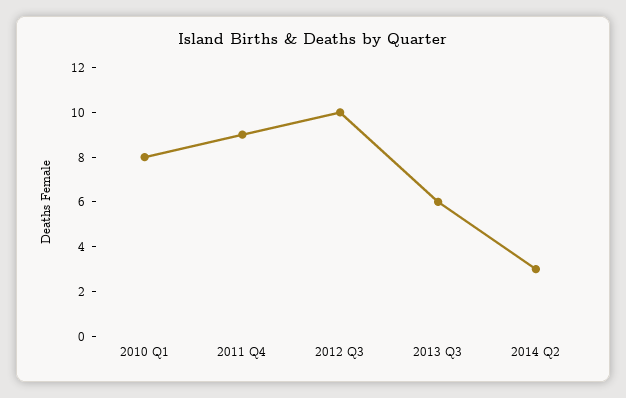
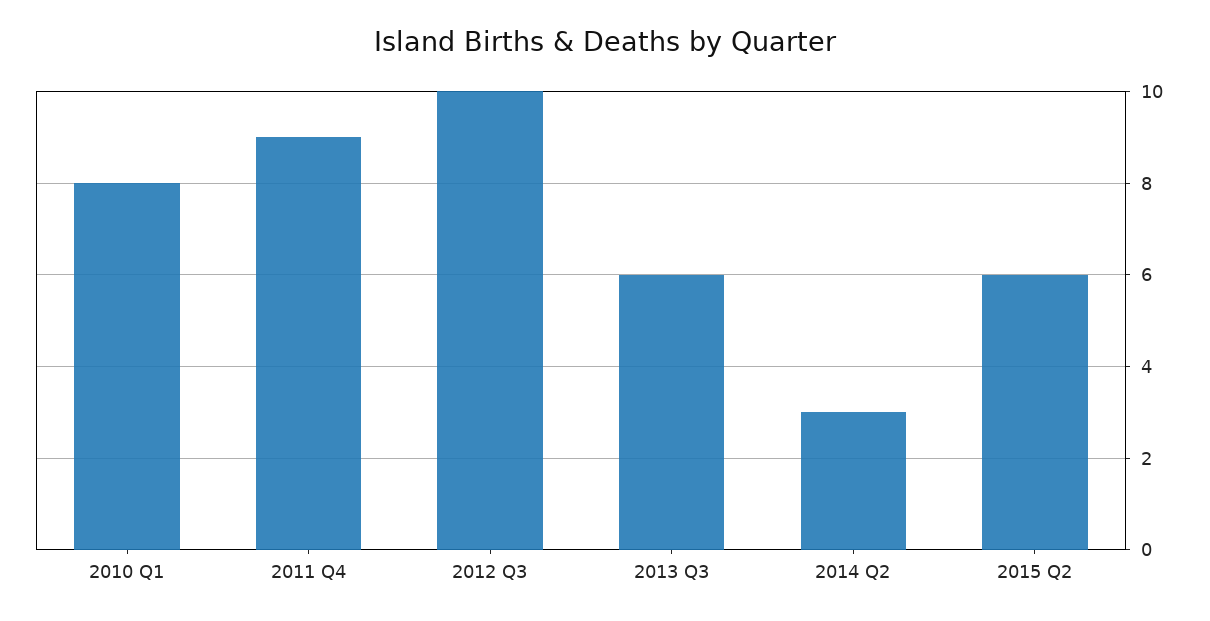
2015 Q2: none -> 6

